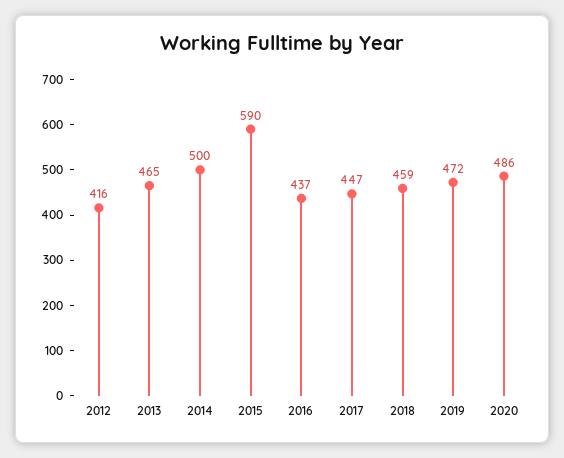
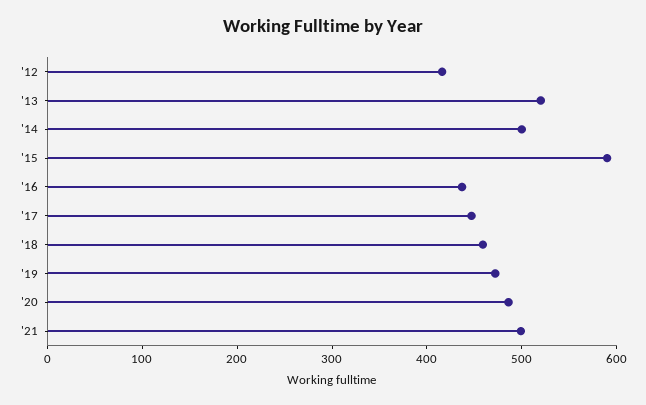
2013: 465 -> 520
'21: none -> 500

